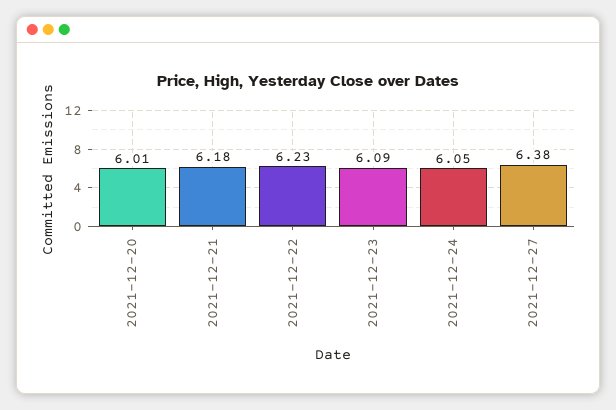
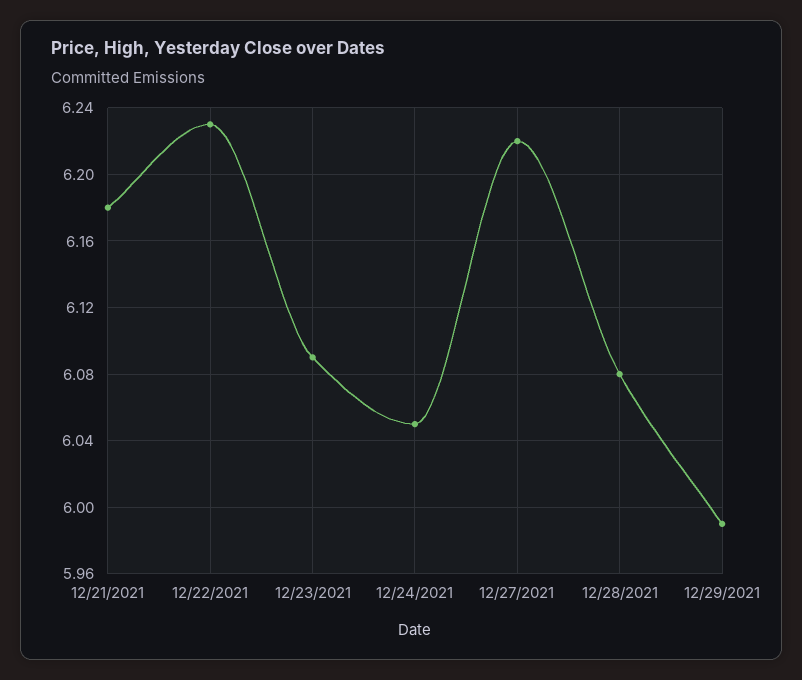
2021-12-20: 6.01 -> none
2021-12-27: 6.38 -> 6.22
12/28/2021: none -> 6.08
12/29/2021: none -> 5.99

